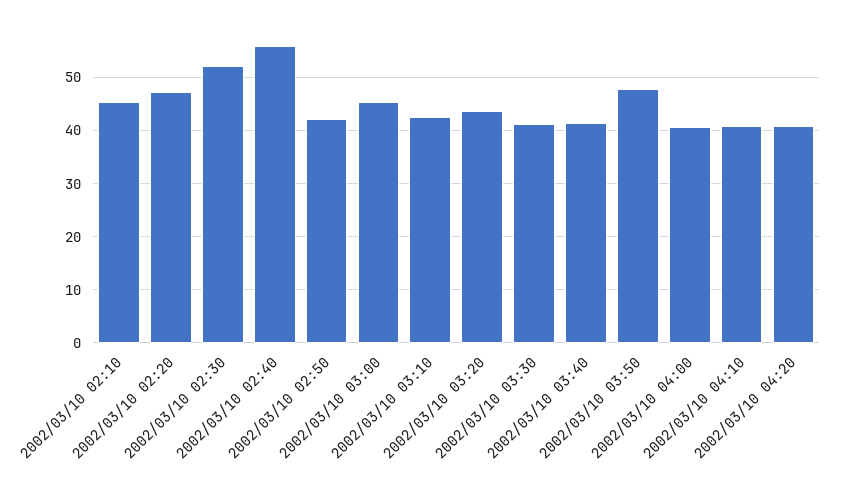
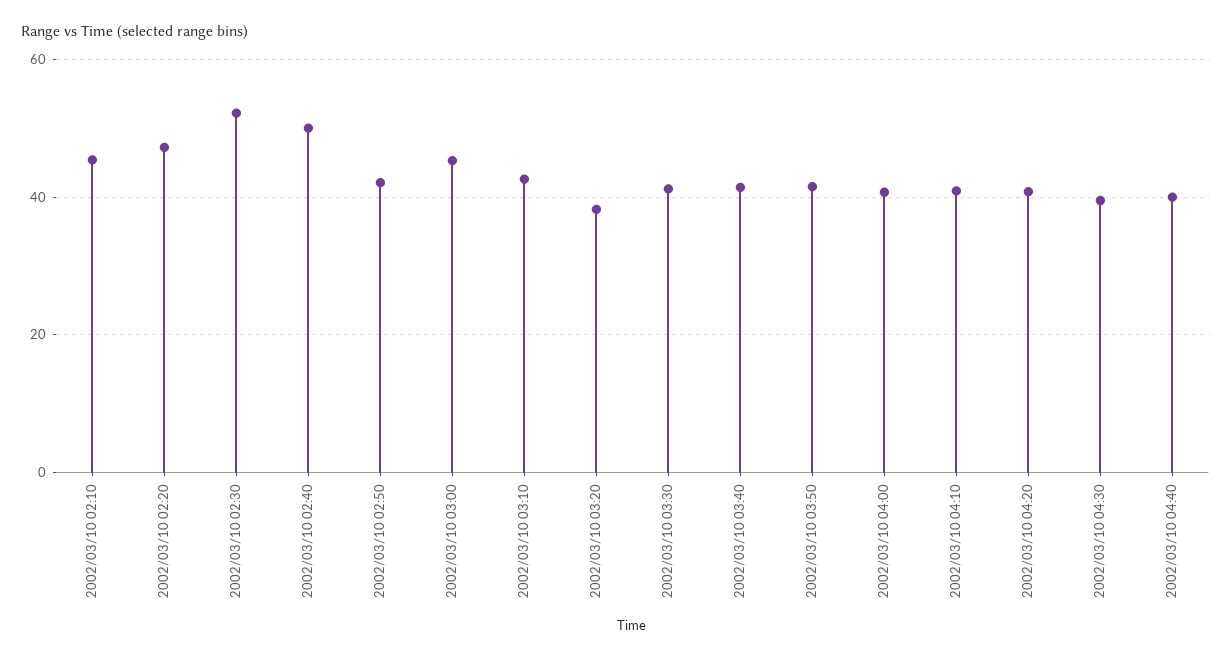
2002/03/10 02:40: 56 -> 50
2002/03/10 03:20: 44 -> 38
2002/03/10 03:50: 48 -> 42
2002/03/10 04:30: none -> 40
2002/03/10 04:40: none -> 40

